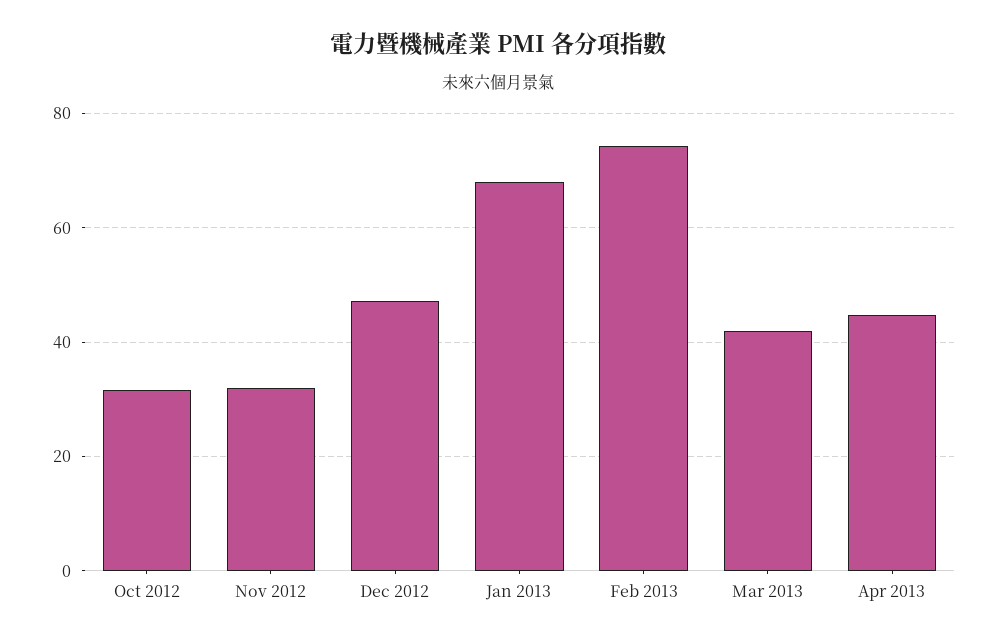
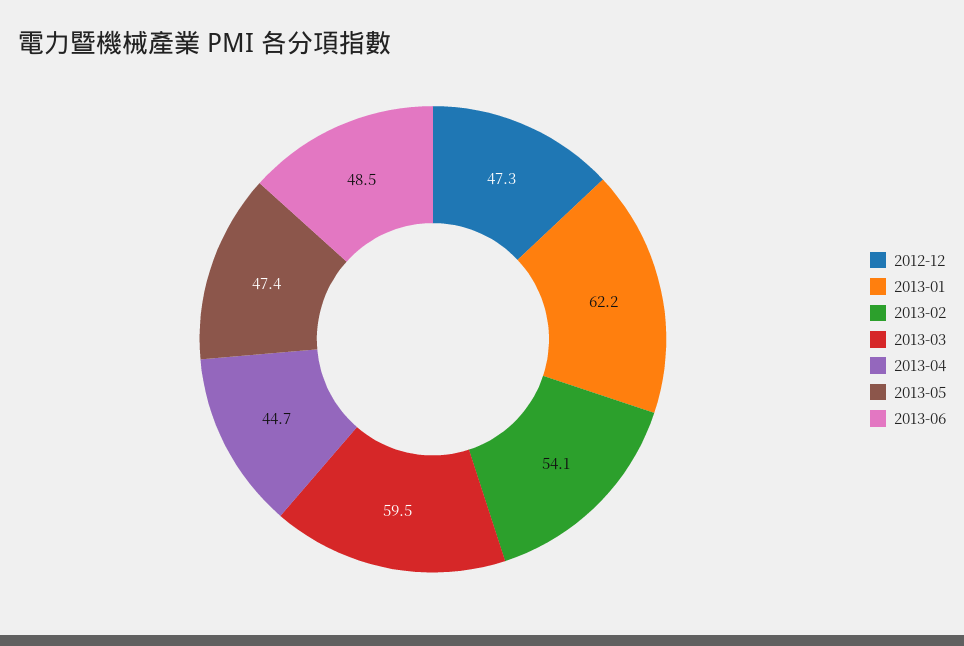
Oct 2012: 32 -> none
Nov 2012: 32 -> none
Jan 2013: 68 -> 62.2
Feb 2013: 74 -> 54.1
Mar 2013: 42 -> 59.5
2013-05: none -> 47.4
2013-06: none -> 48.5

